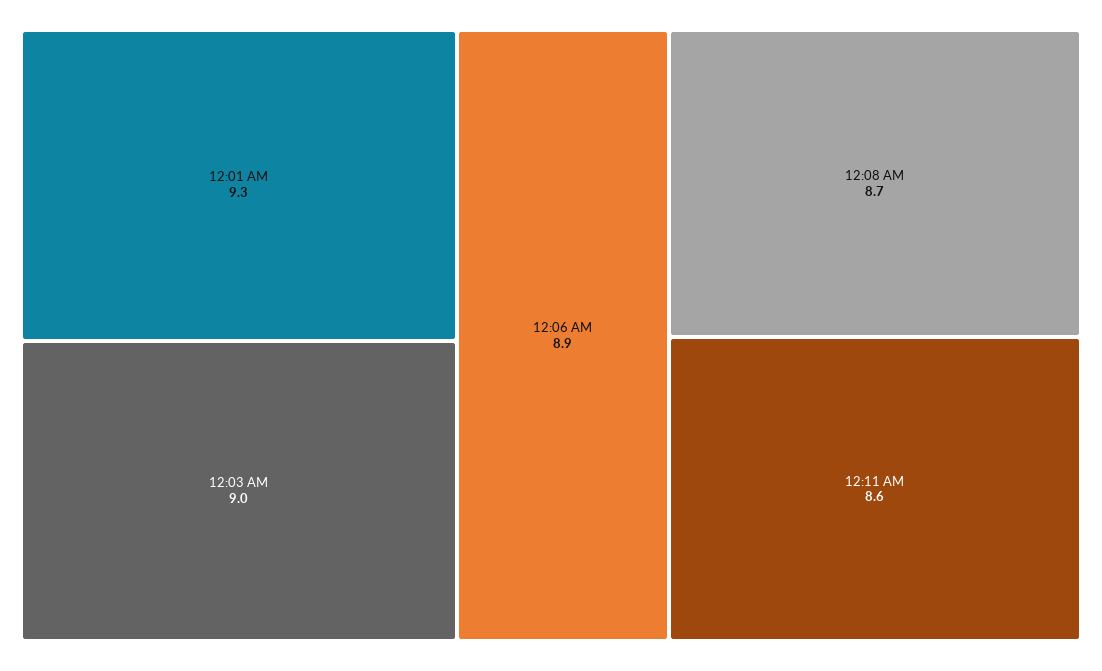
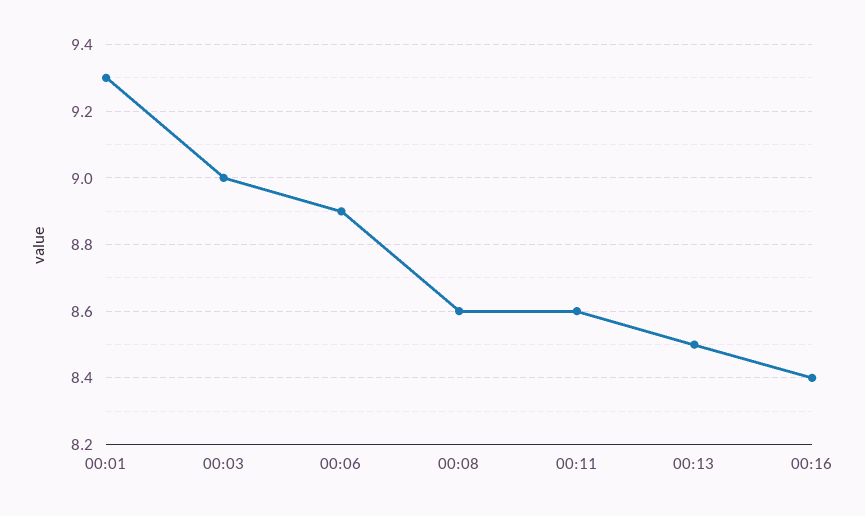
12:08 AM: 8.7 -> 8.6
00:13: none -> 8.5
00:16: none -> 8.4

